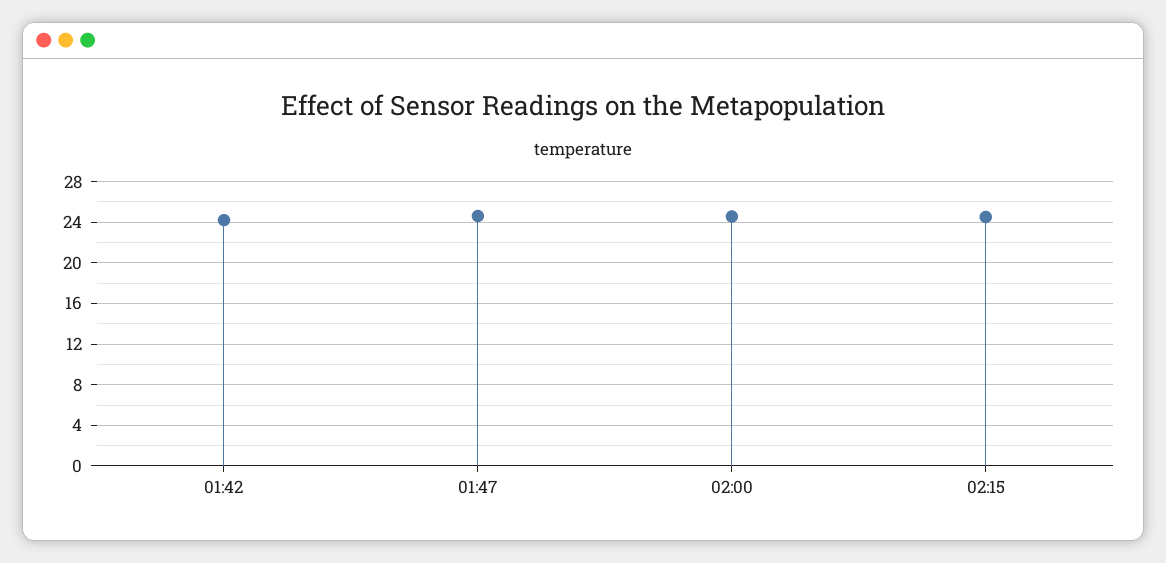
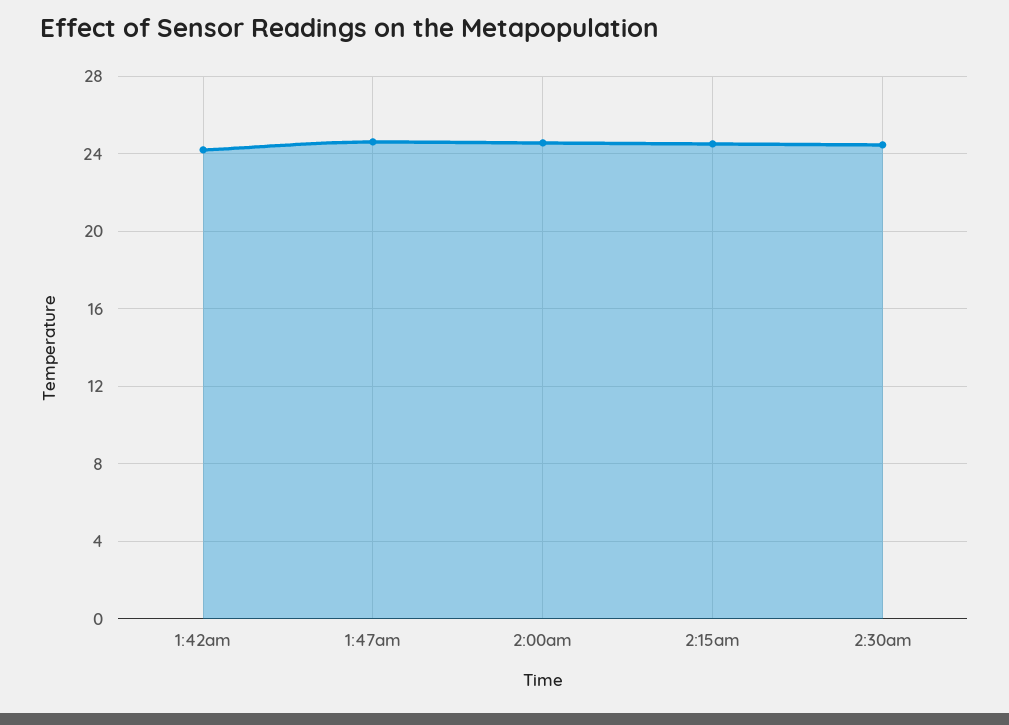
2:30am: none -> 24.5

